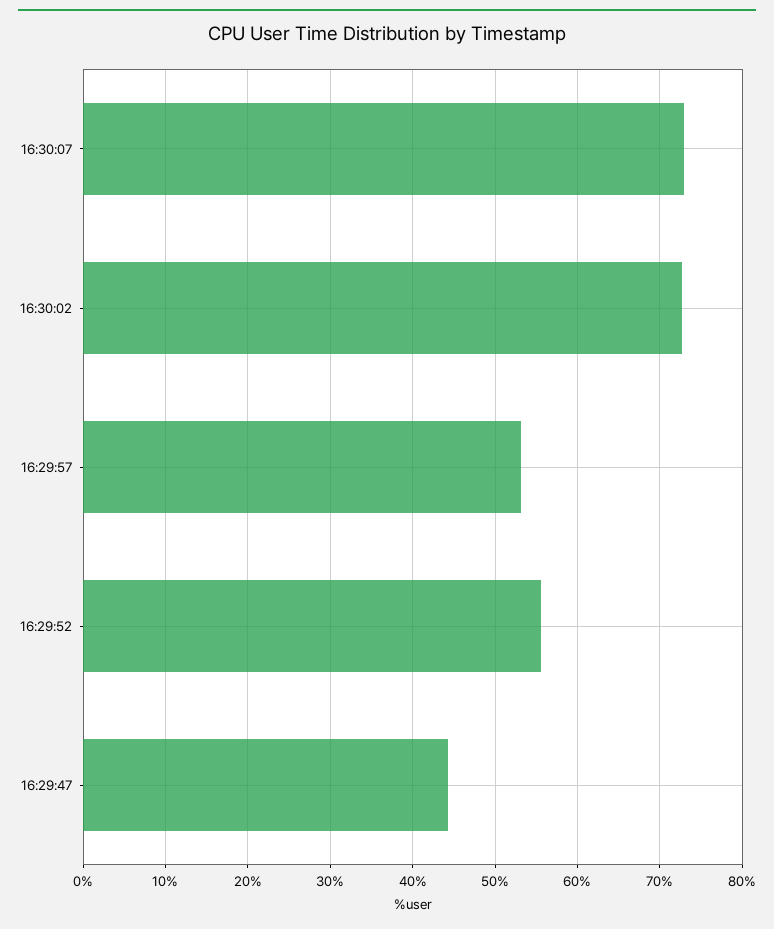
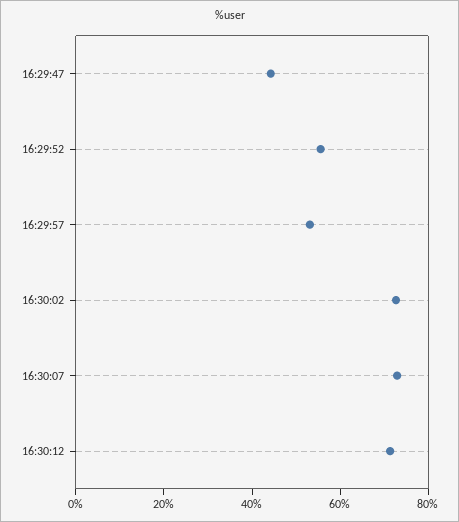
16:30:12: none -> 70

